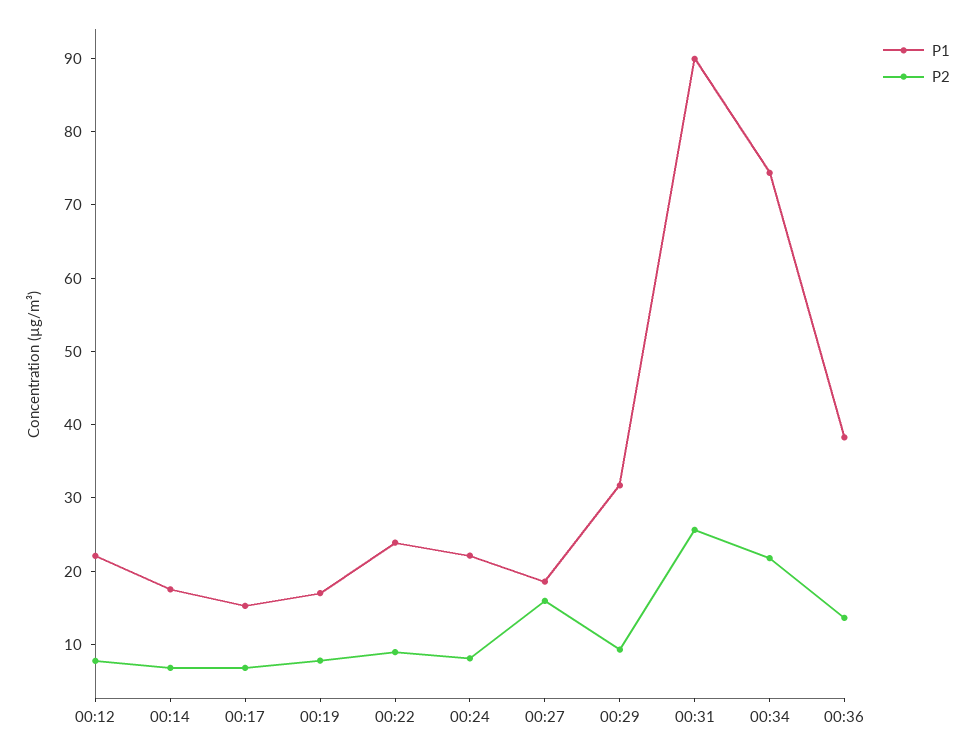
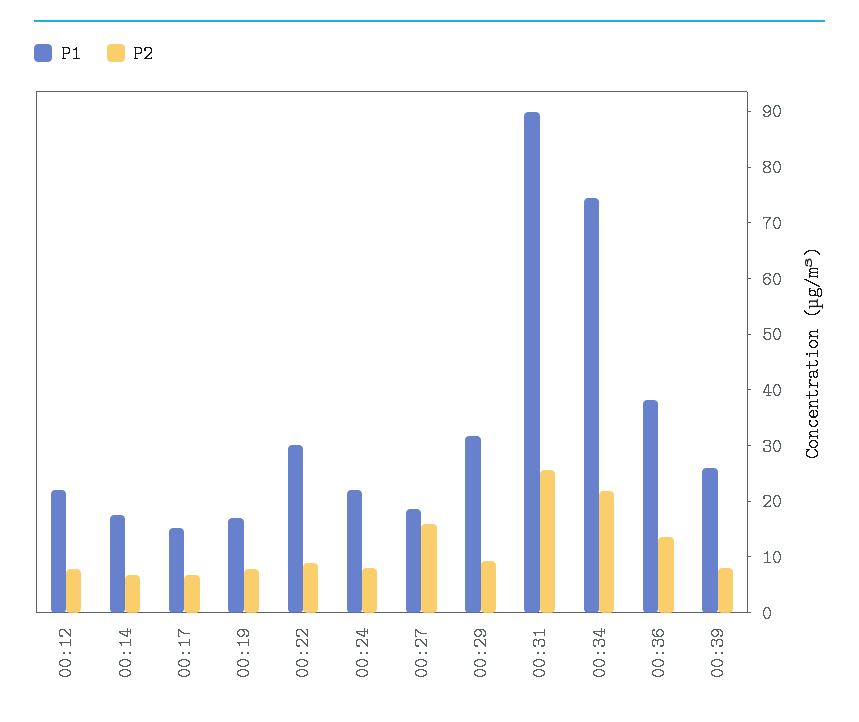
P1, 00:22: 24 -> 30
P1, 00:39: none -> 26
P2, 00:39: none -> 8

